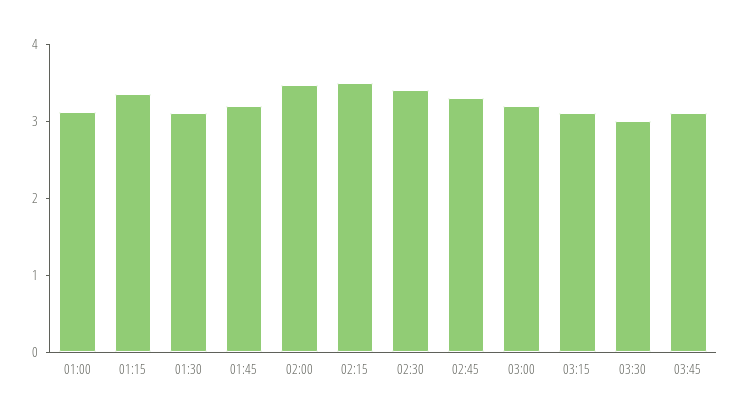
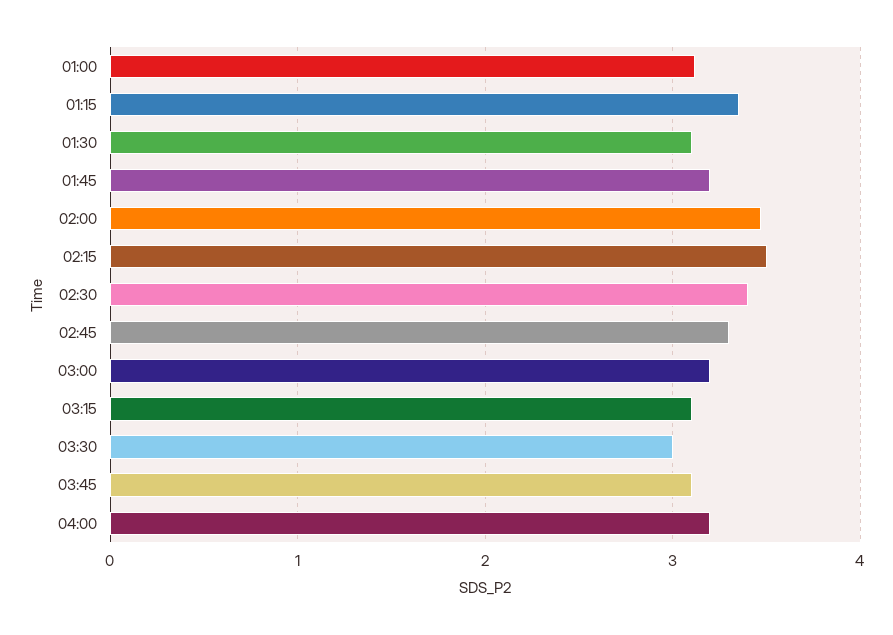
04:00: none -> 3.2

